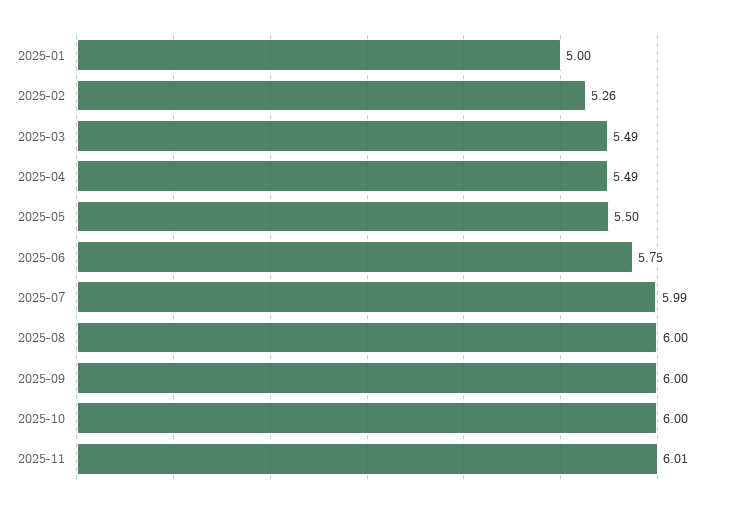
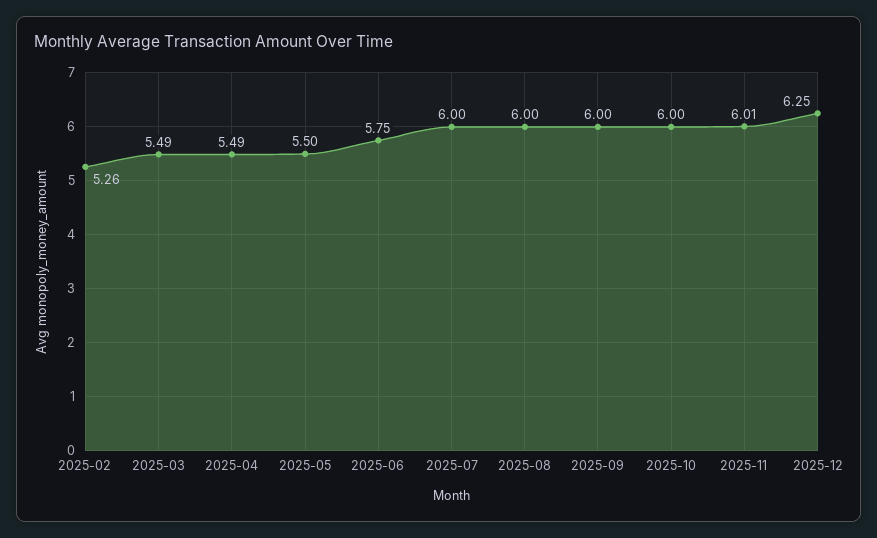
2025-01: 5 -> none
2025-07: 5.99 -> 6
2025-12: none -> 6.25

